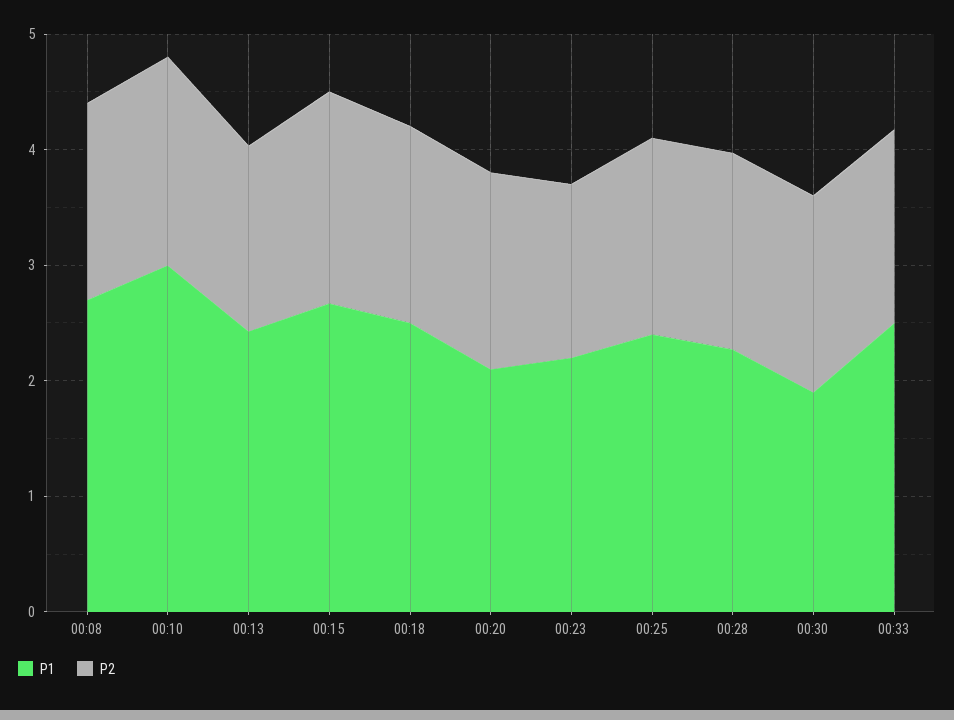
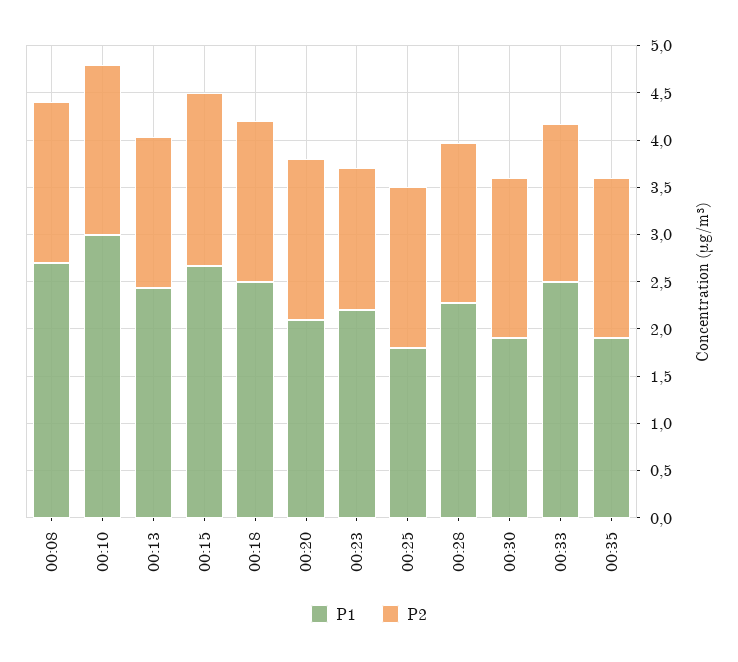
P1, 00:25: 2.4 -> 1.8
P1, 00:35: none -> 1.9
P2, 00:35: none -> 1.7

